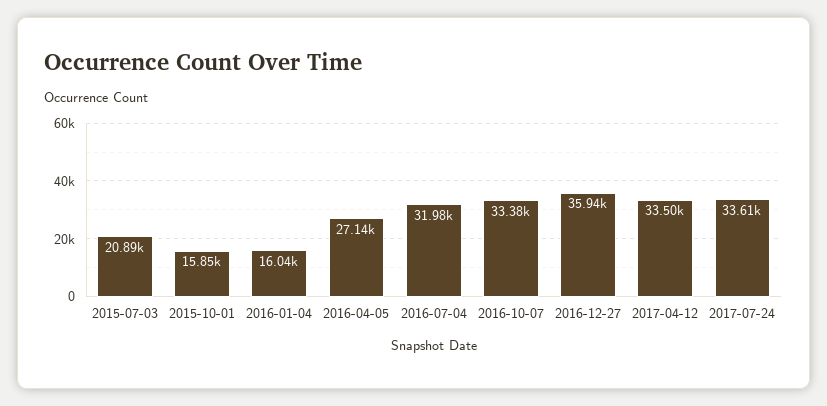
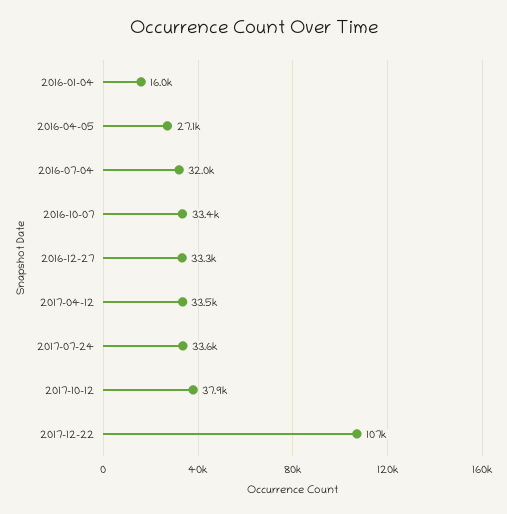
2015-07-03: 20890 -> none
2015-10-01: 15850 -> none
2016-12-27: 35940 -> 33300
2017-10-12: none -> 37900
2017-12-22: none -> 107000

